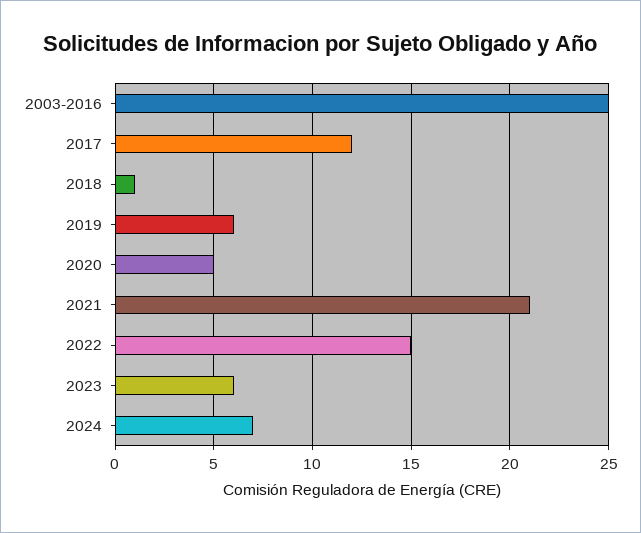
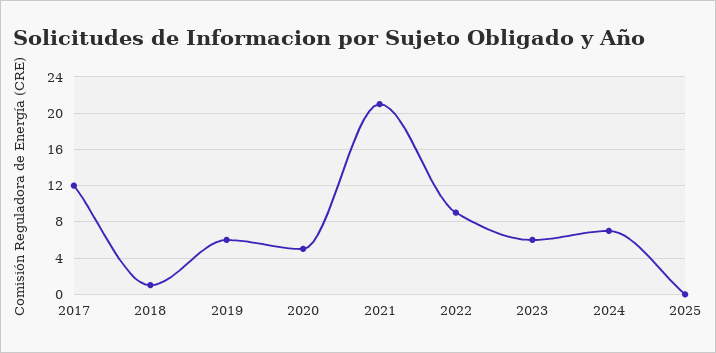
2003-2016: 25 -> none
2022: 15 -> 9
2025: none -> 0

